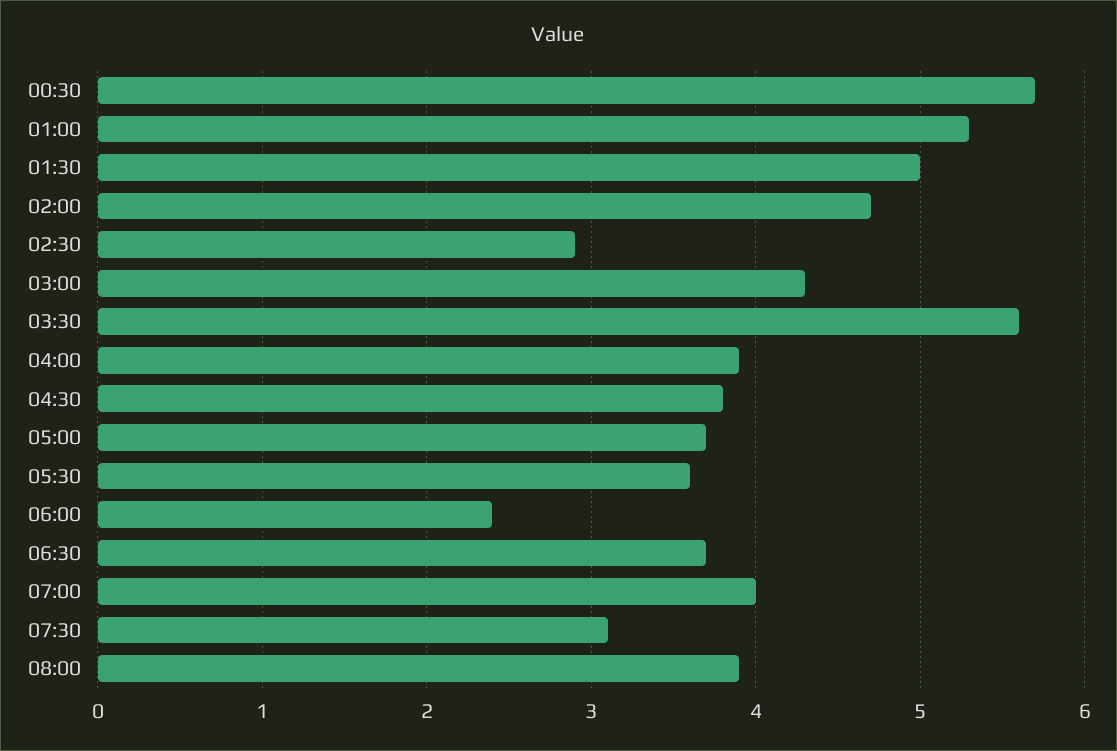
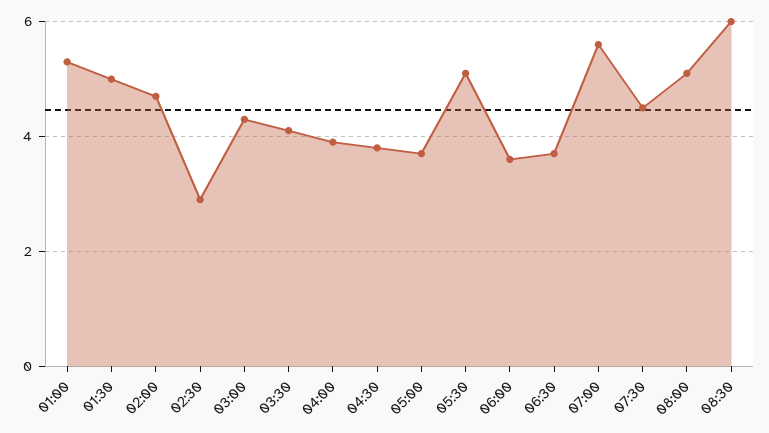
00:30: 5.7 -> none
03:30: 5.6 -> 4
05:30: 3.6 -> 5
06:00: 2.4 -> 3.5
07:00: 4 -> 5.5
07:30: 3.1 -> 4.5
08:00: 3.9 -> 5
08:30: none -> 6

